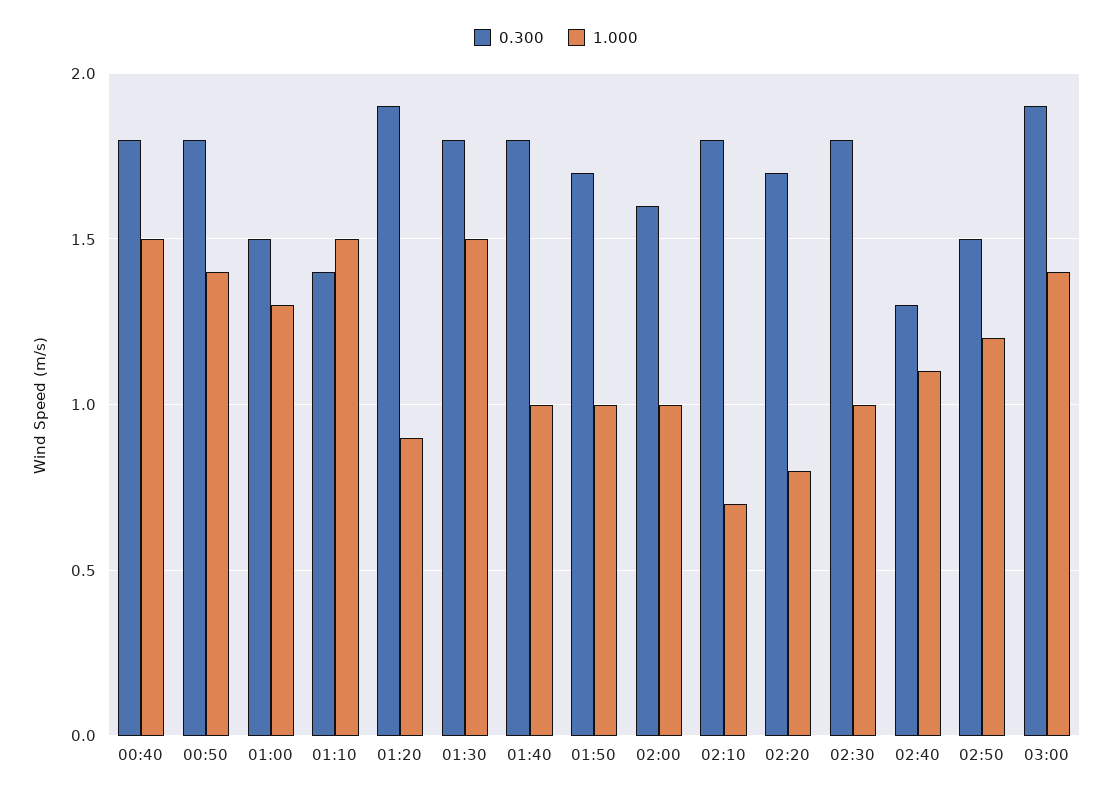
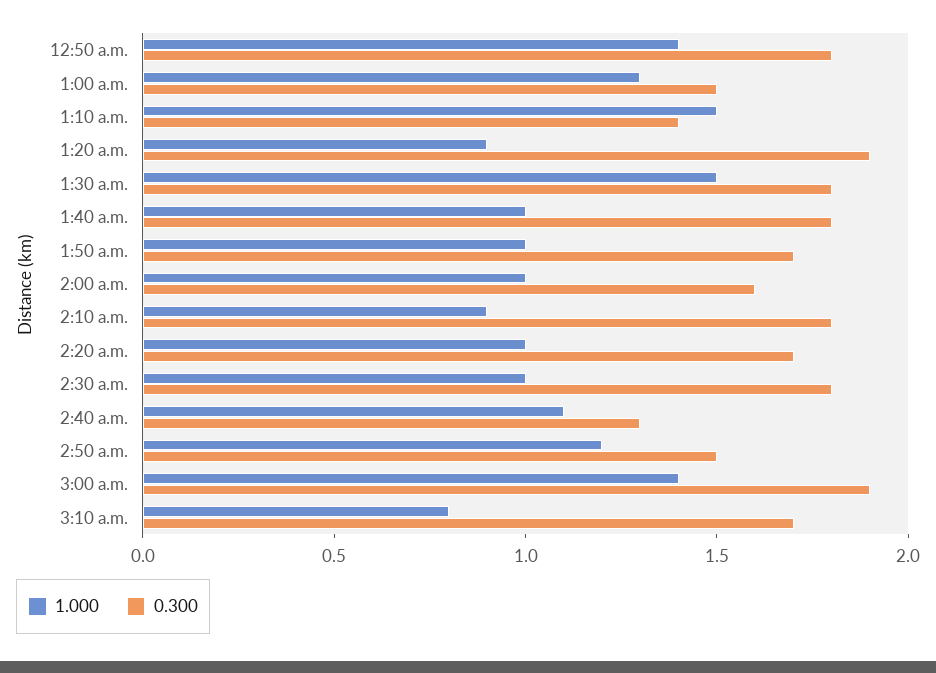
0.300, 00:40: 1.8 -> none
1.000, 00:40: 1.5 -> none
1.000, 02:10: 0.7 -> 0.9
1.000, 02:20: 0.8 -> 1
1.000, 3:10 a.m.: none -> 0.8
0.300, 3:10 a.m.: none -> 1.7

